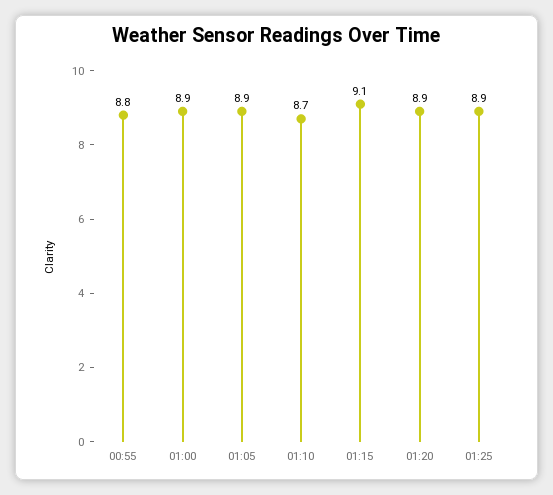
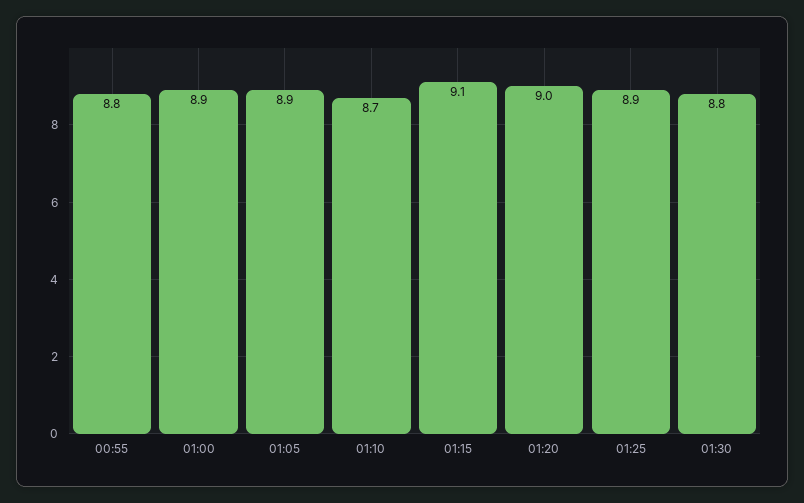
01:20: 8.9 -> 9
01:30: none -> 8.8

